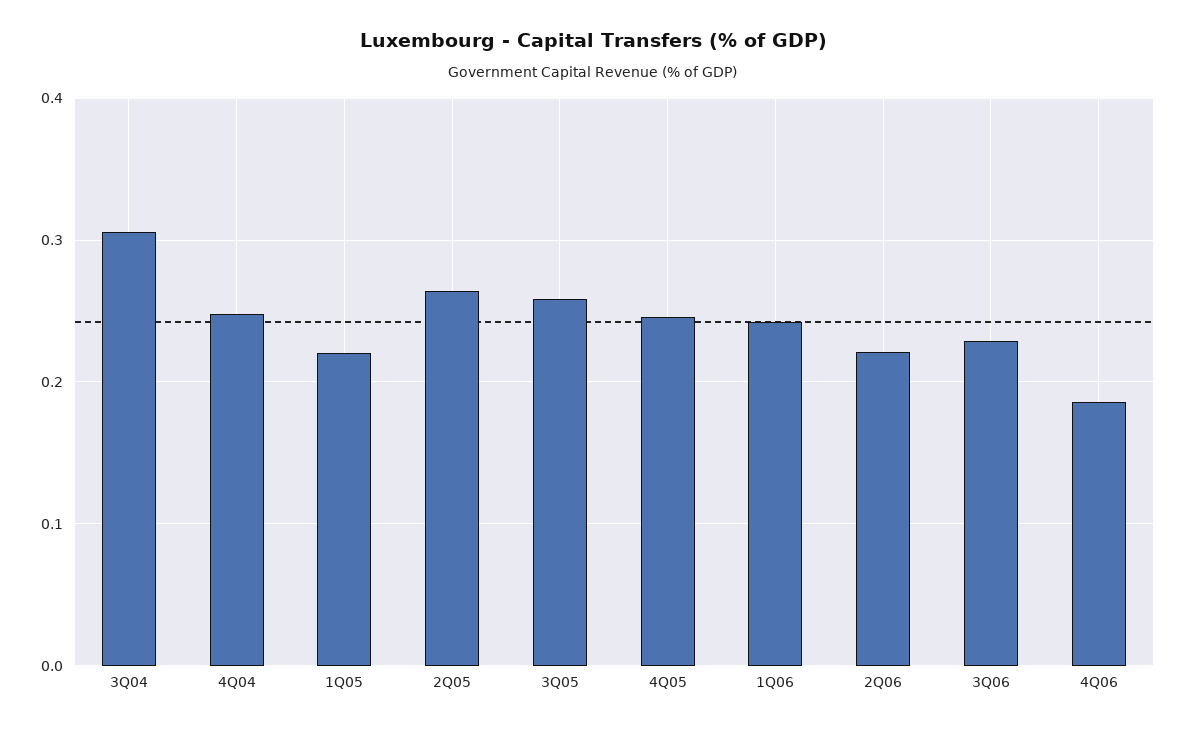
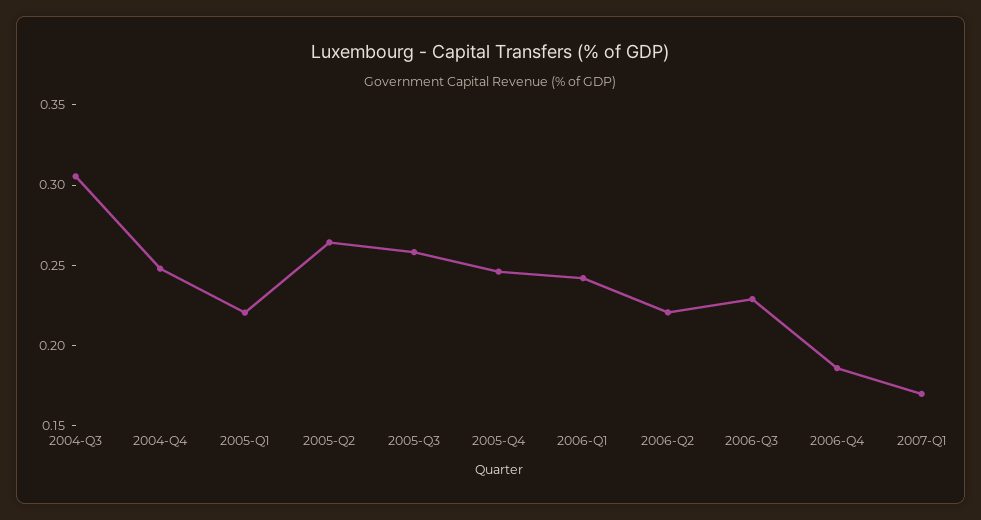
2007-Q1: none -> 0.17

